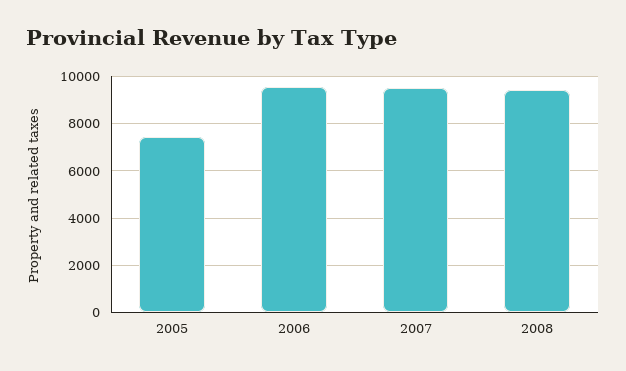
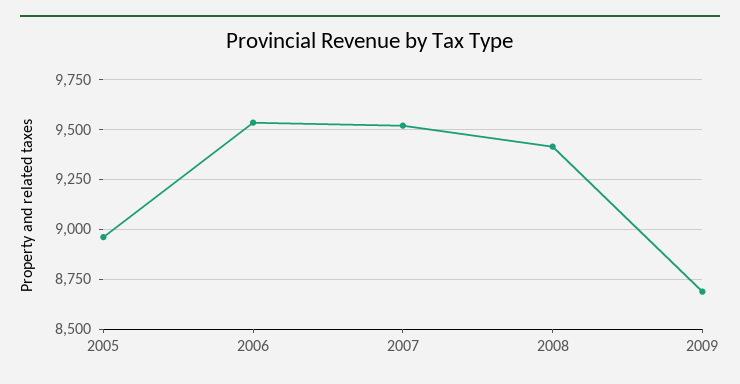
2005: 7500 -> 8950
2009: none -> 8700

